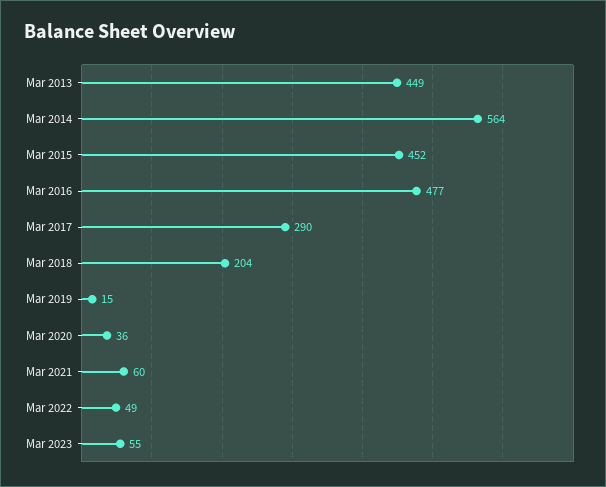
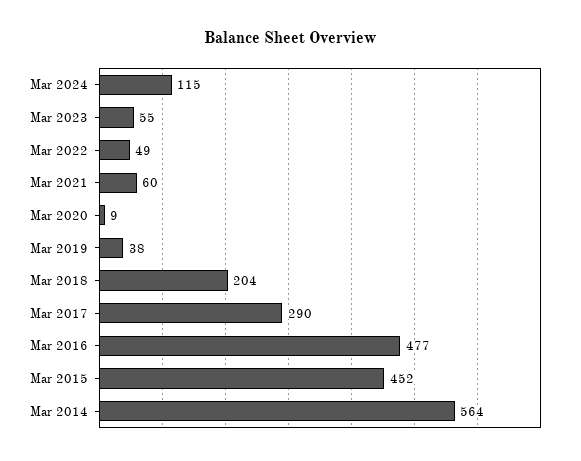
Mar 2013: 449 -> none
Mar 2019: 15 -> 38
Mar 2020: 36 -> 9
Mar 2024: none -> 115

